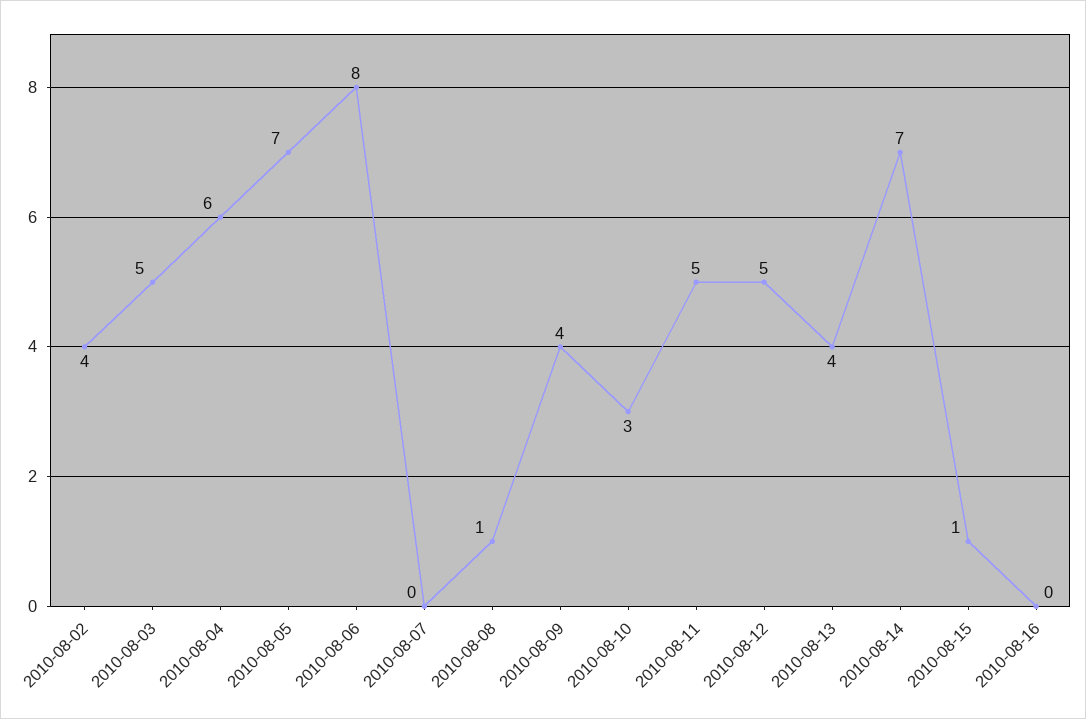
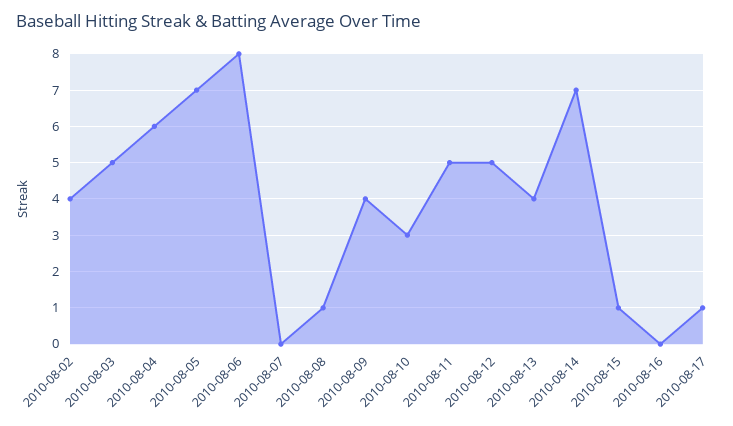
2010-08-17: none -> 1

